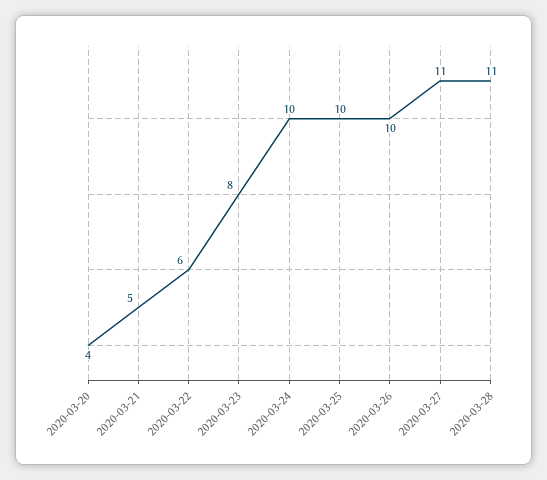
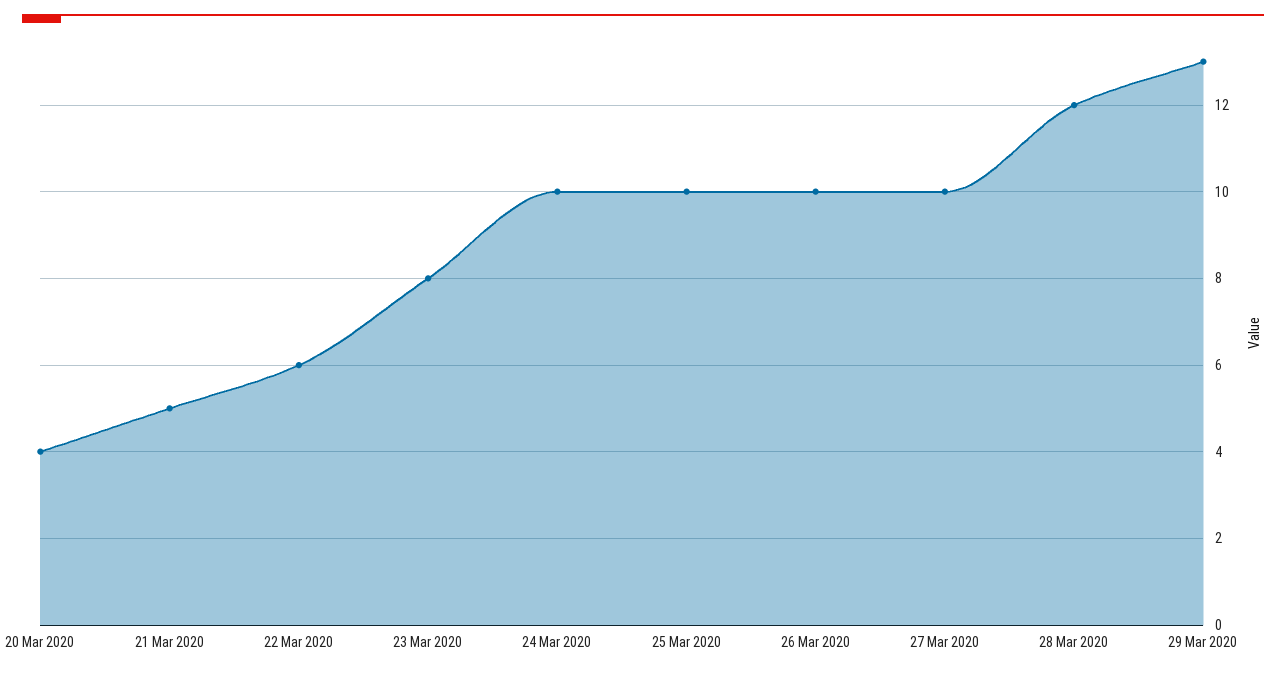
2020-03-27: 11 -> 10
2020-03-28: 11 -> 12
29 Mar 2020: none -> 13

